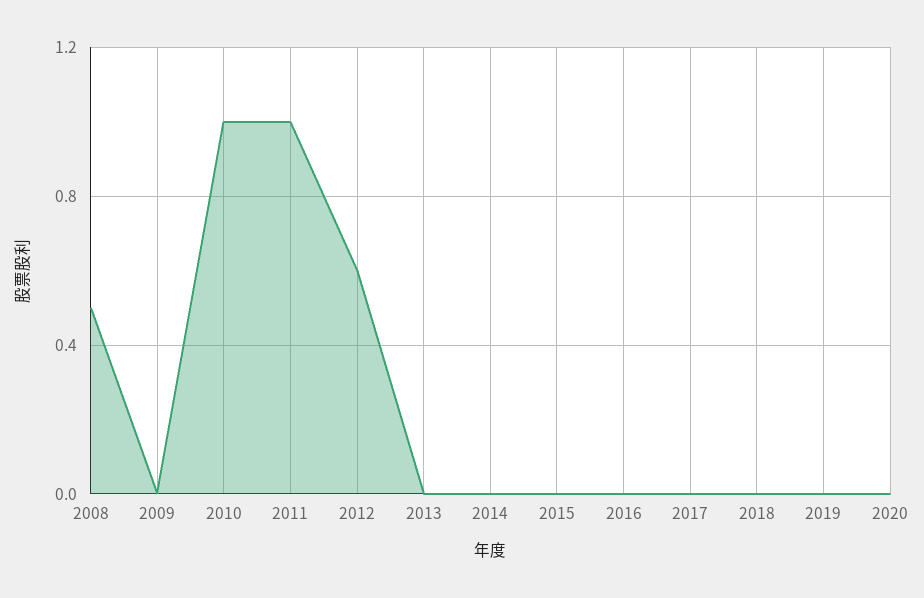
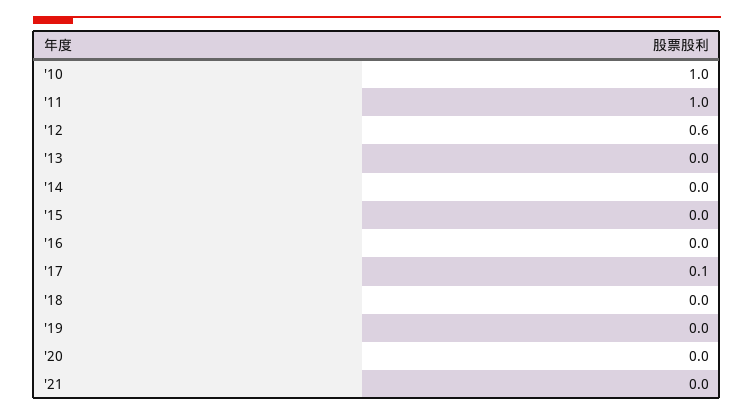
2008: 0.5 -> none
2009: 0 -> none
2017: 0 -> 0.1
'21: none -> 0

